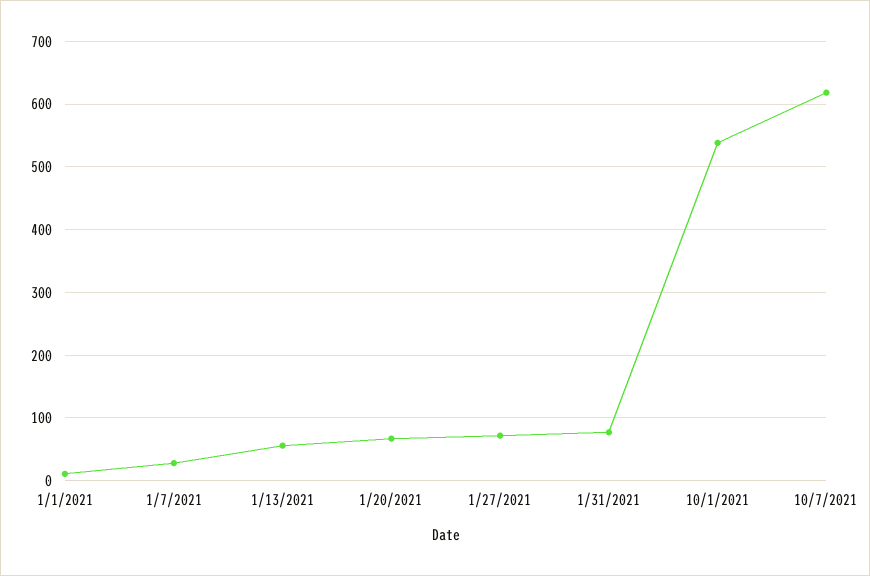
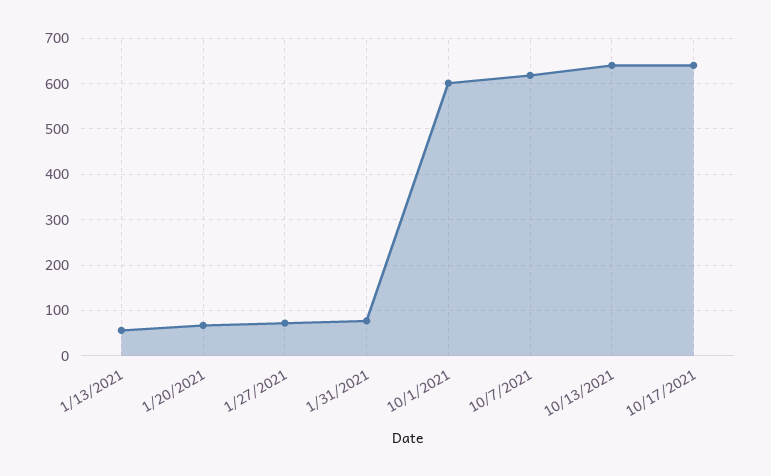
1/1/2021: 10 -> none
1/7/2021: 30 -> none
10/1/2021: 540 -> 600
10/13/2021: none -> 640
10/17/2021: none -> 640

